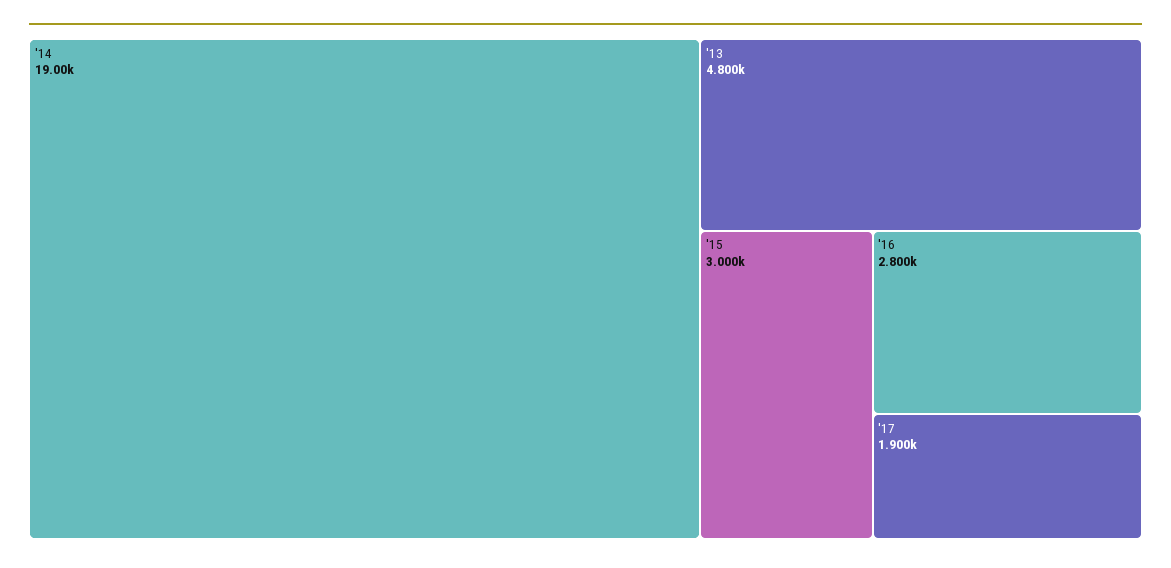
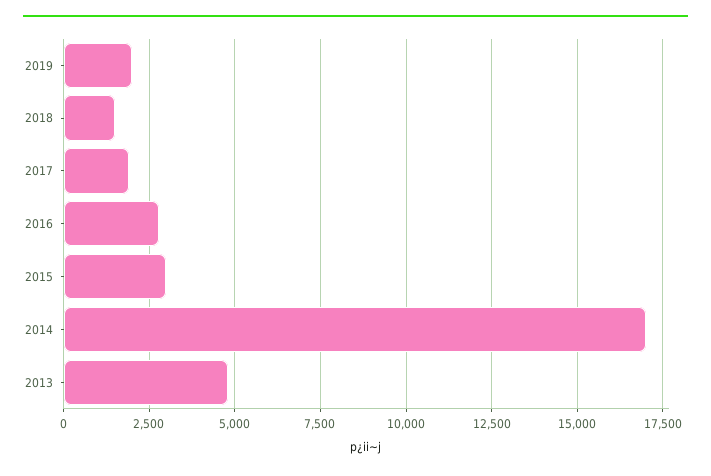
'14: 19000 -> 17000
2019: none -> 2000
2018: none -> 1500

